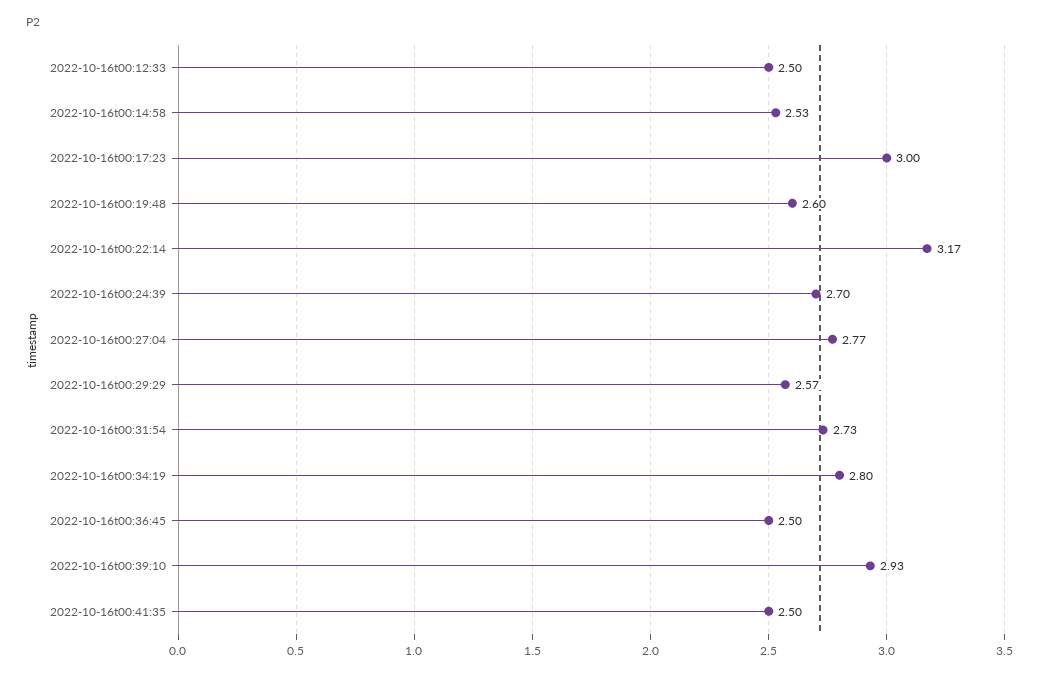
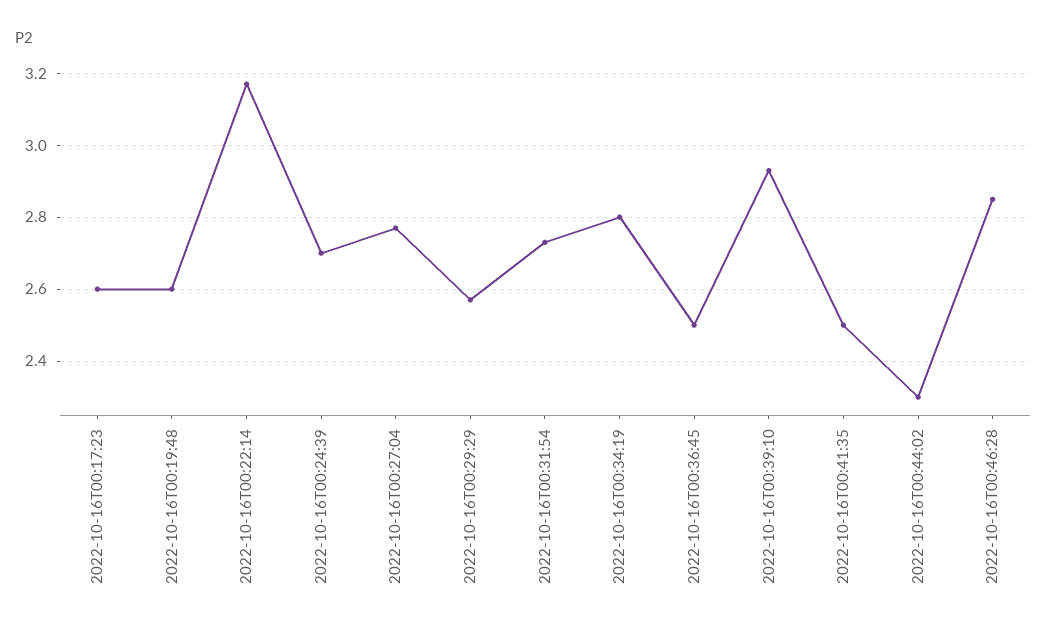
2022-10-16t00:12:33: 2.5 -> none
2022-10-16t00:14:58: 2.53 -> none
2022-10-16t00:17:23: 3 -> 2.6
2022-10-16T00:44:02: none -> 2.3
2022-10-16T00:46:28: none -> 2.85

